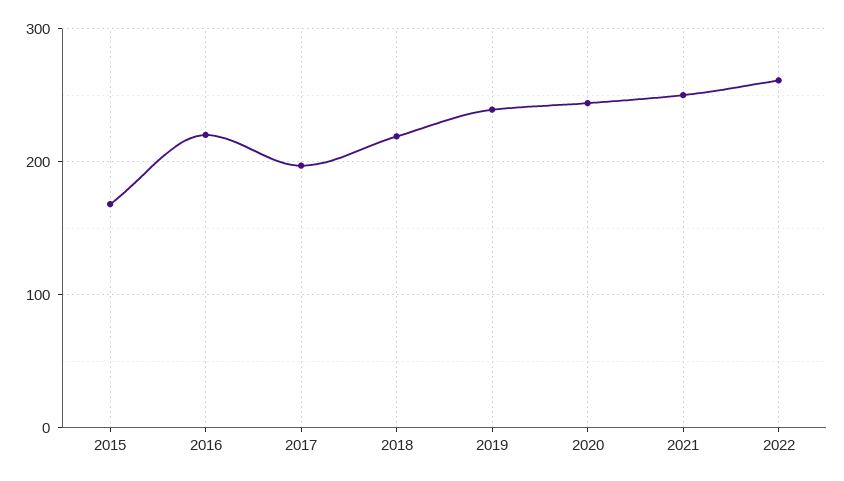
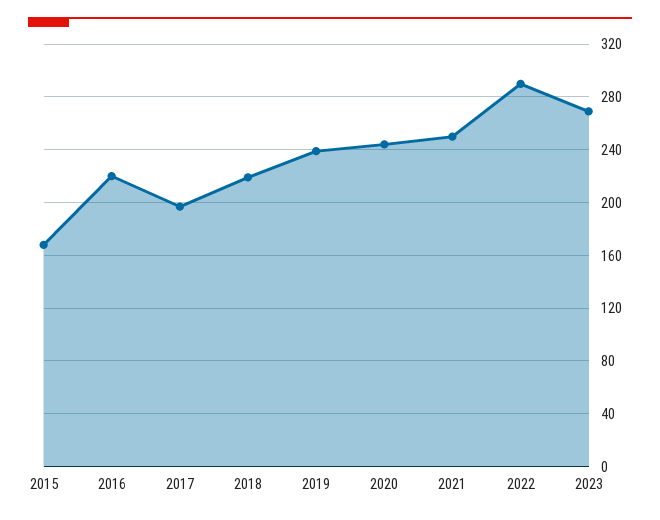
2022: 260 -> 290
2023: none -> 270

